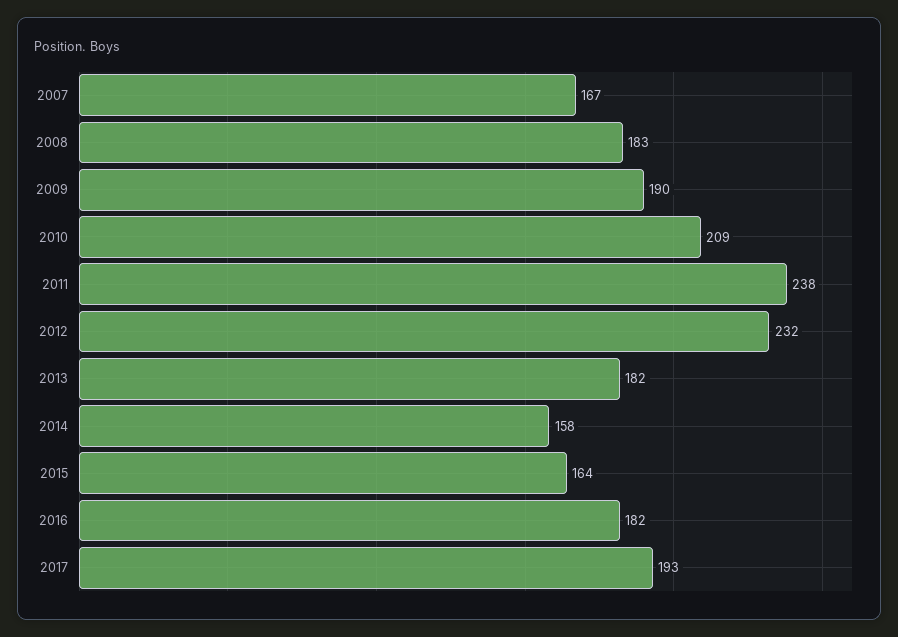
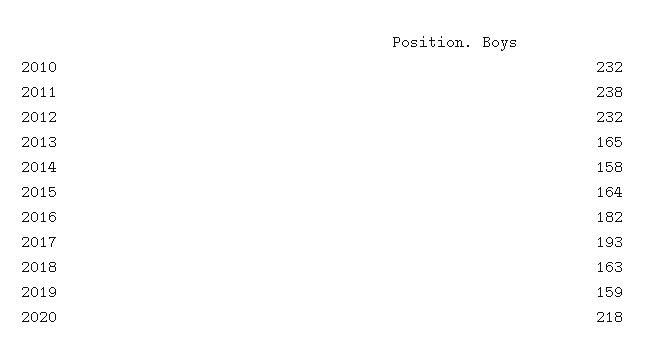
2007: 167 -> none
2008: 183 -> none
2009: 190 -> none
2010: 209 -> 232
2013: 182 -> 165
2018: none -> 163
2019: none -> 159
2020: none -> 218

